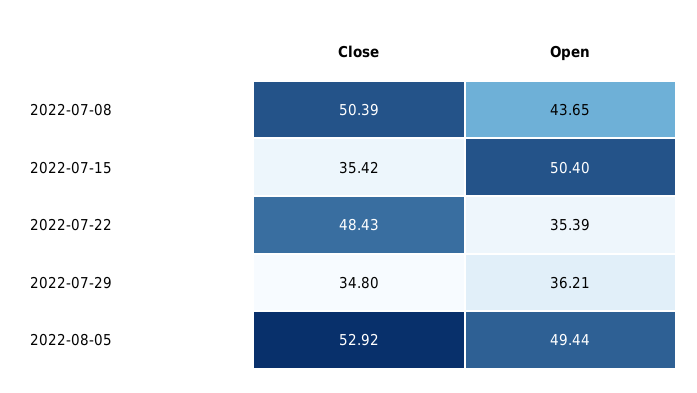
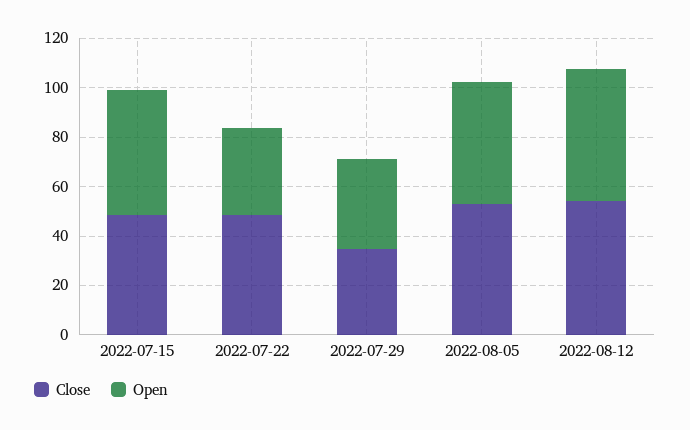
Close, 2022-07-08: 50.39 -> none
Open, 2022-07-08: 43.65 -> none
Close, 2022-07-15: 35.42 -> 50
Close, 2022-08-12: none -> 55
Open, 2022-08-12: none -> 55

